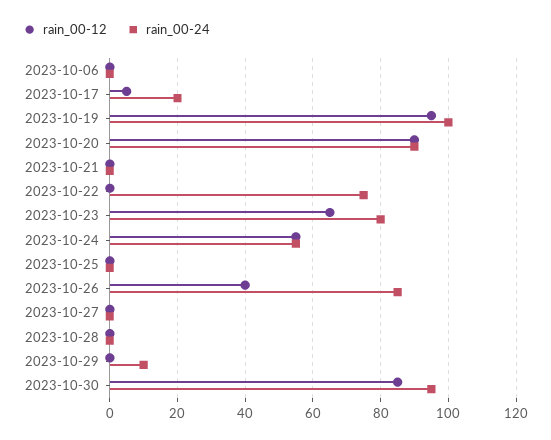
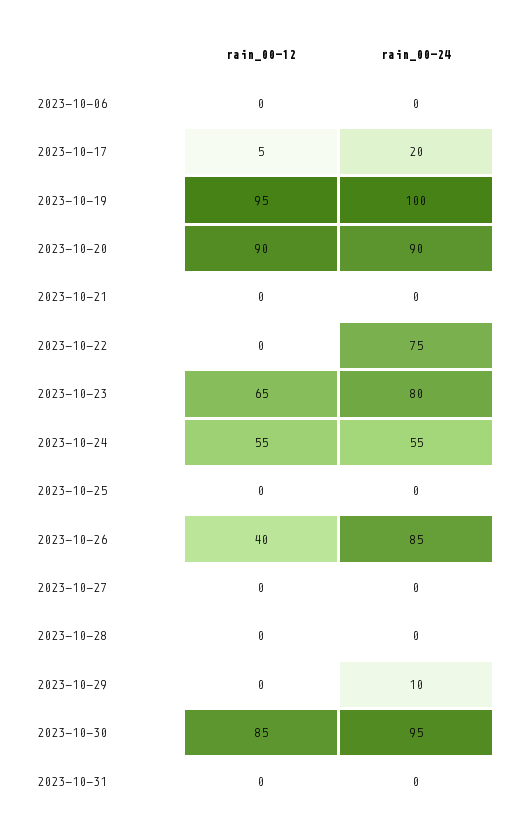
rain_00-12, 2023-10-31: none -> 0
rain_00-24, 2023-10-31: none -> 0

